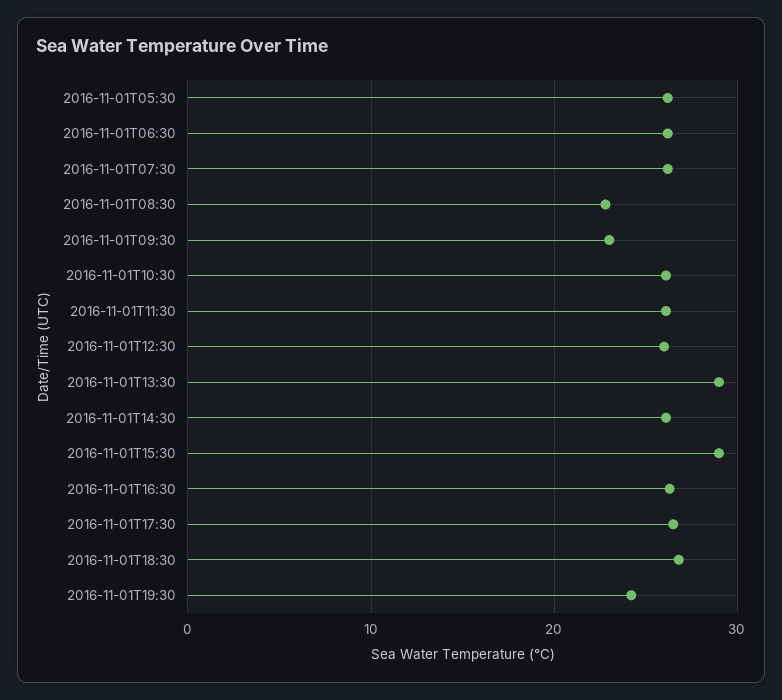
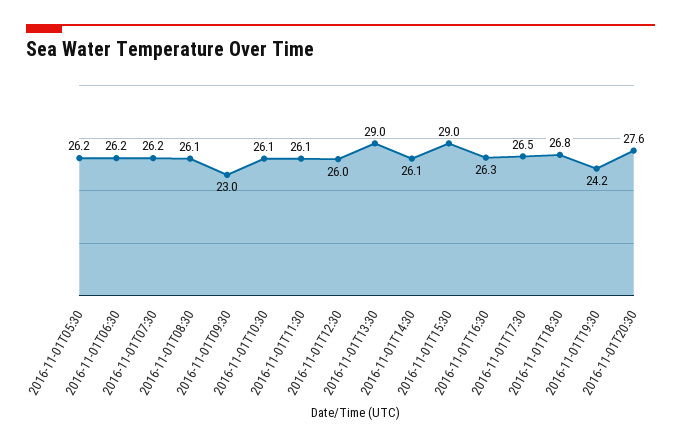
2016-11-01T08:30: 23 -> 26.1
2016-11-01T20:30: none -> 27.6

